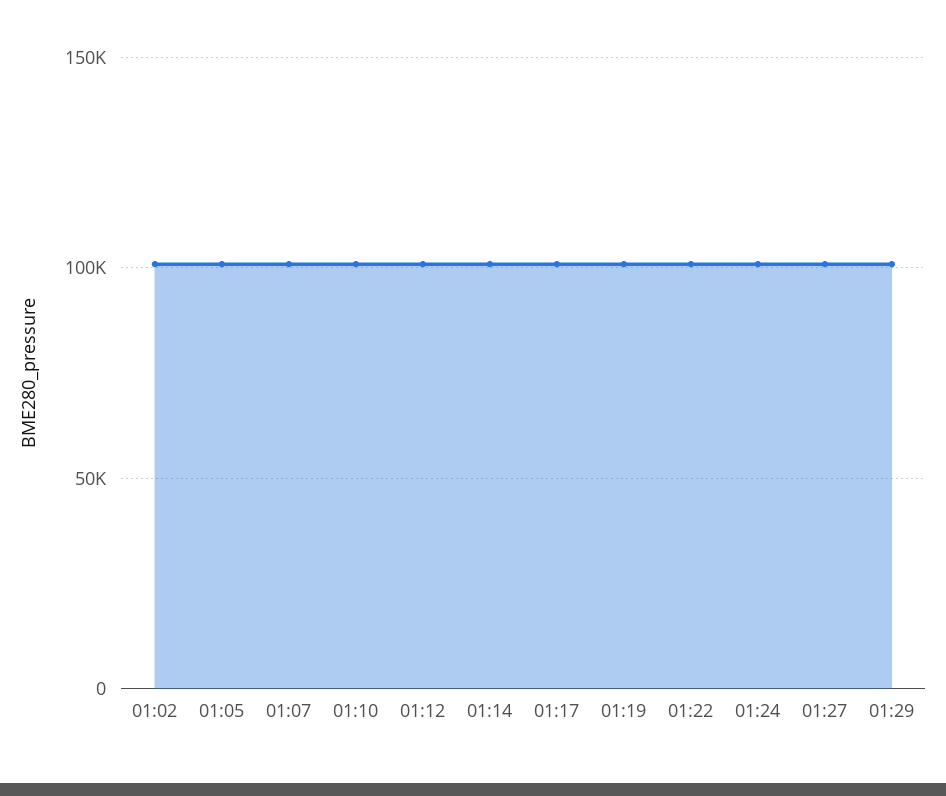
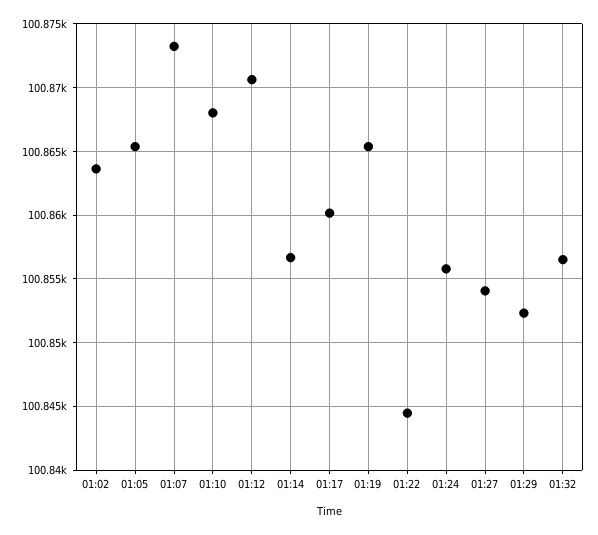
01:32: none -> 100856.5

